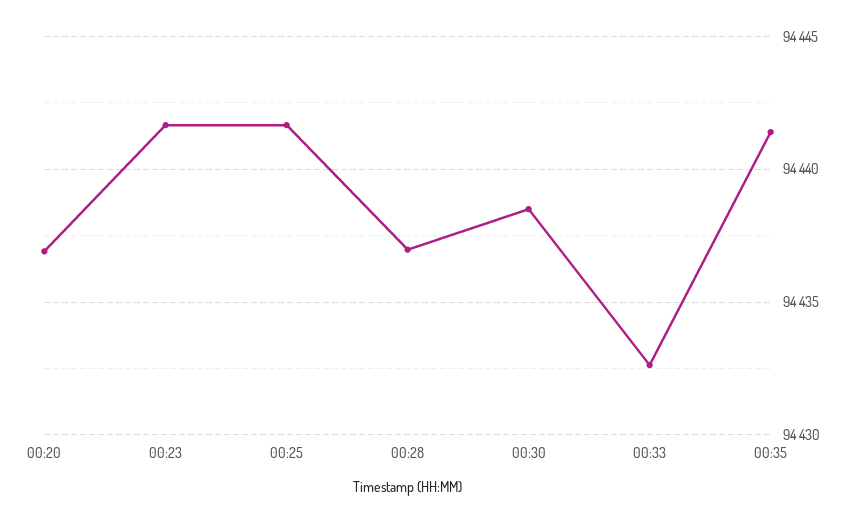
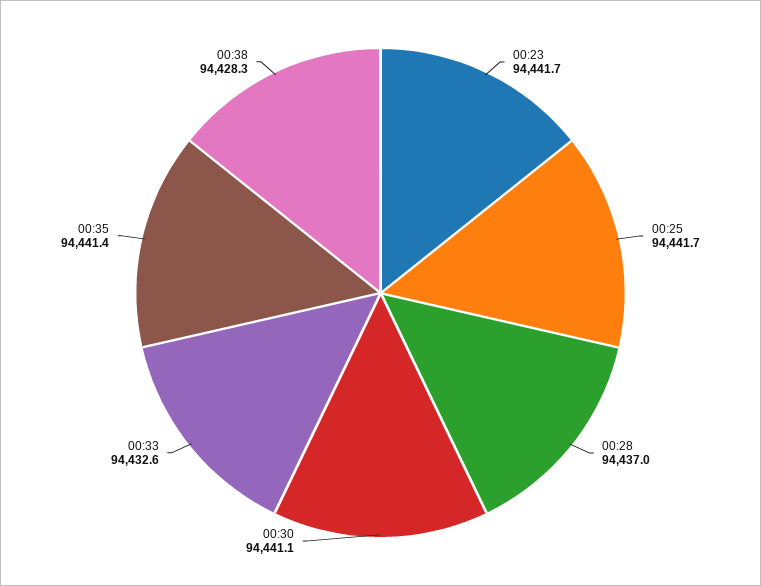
00:20: 94437 -> none
00:30: 94438.5 -> 94441.1
00:38: none -> 94428.3

